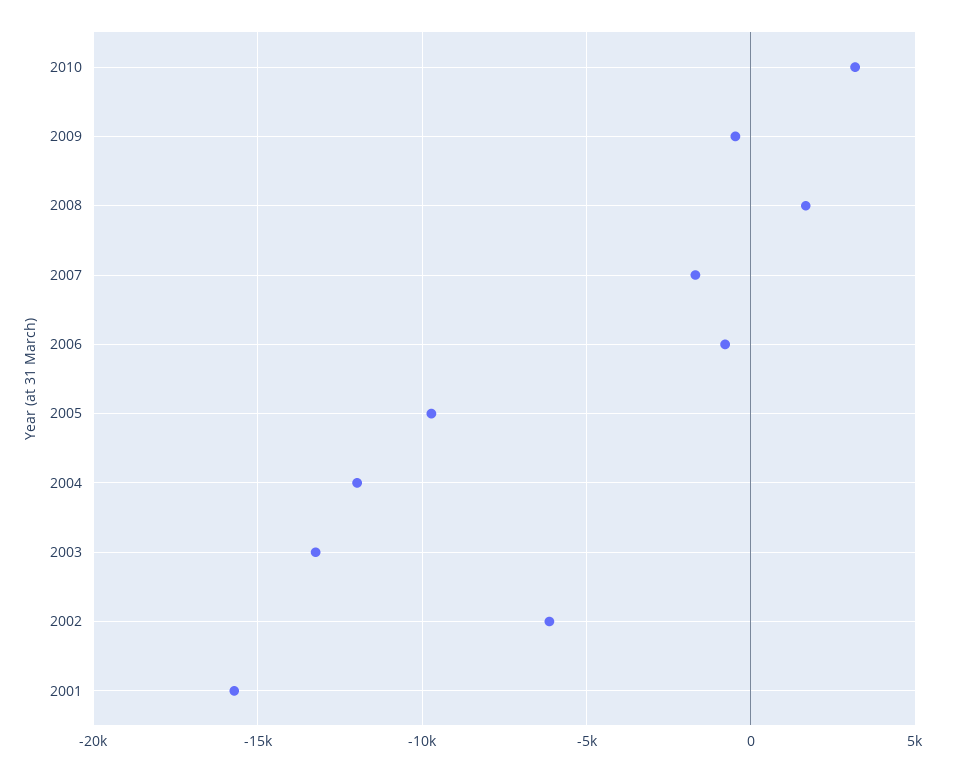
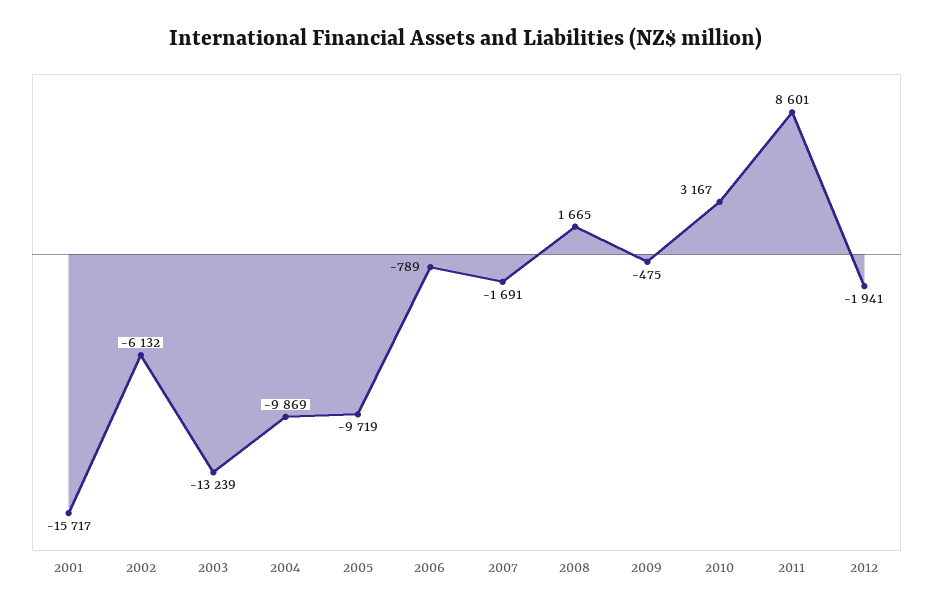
2004: -12000 -> -9869
2011: none -> 8601
2012: none -> -1941

